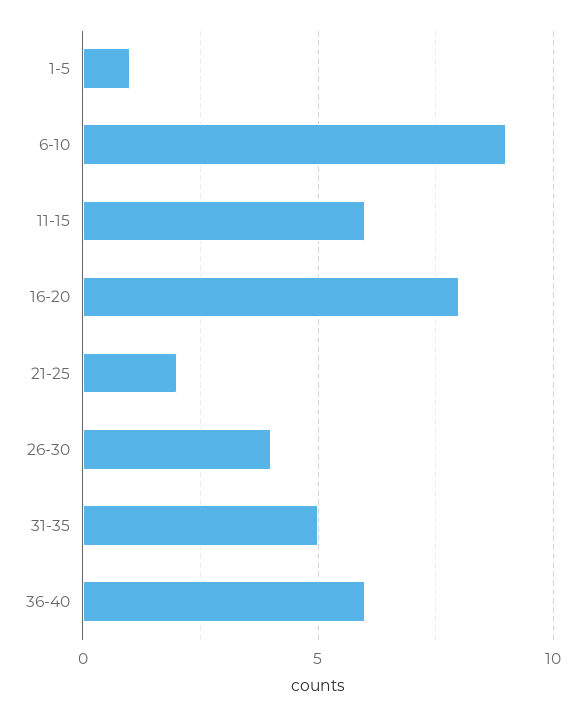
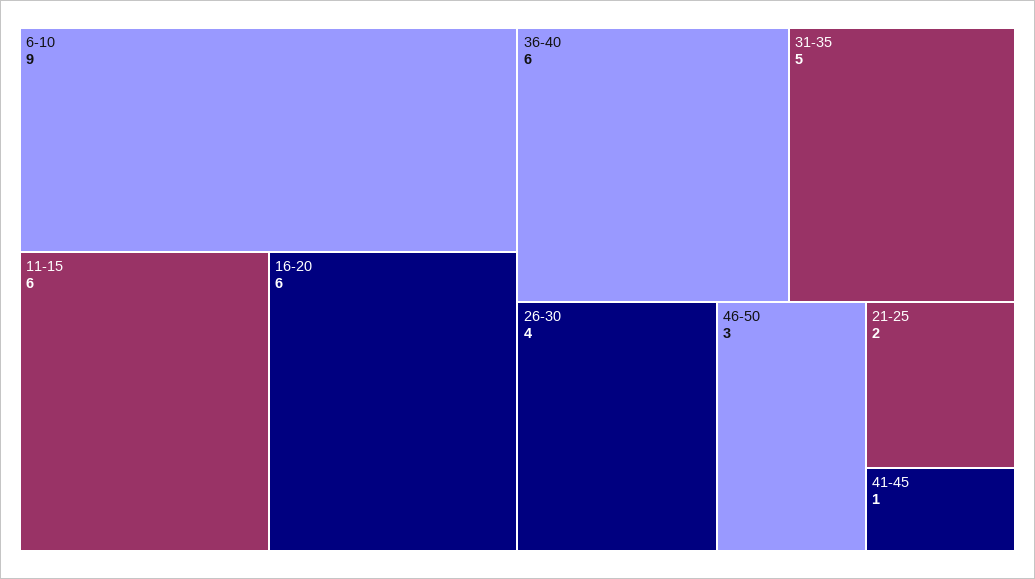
1-5: 1 -> none
16-20: 8 -> 6
46-50: none -> 3
41-45: none -> 1

